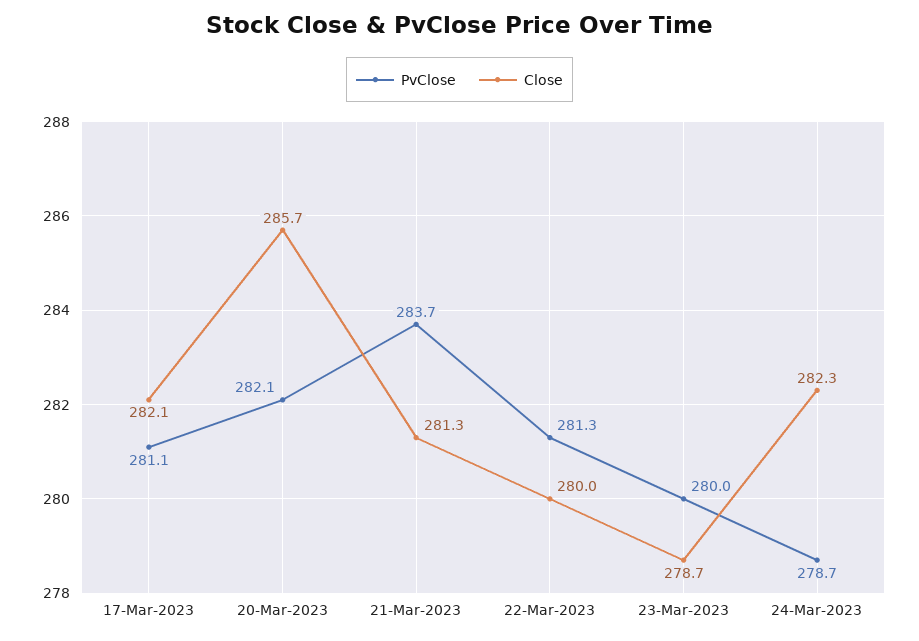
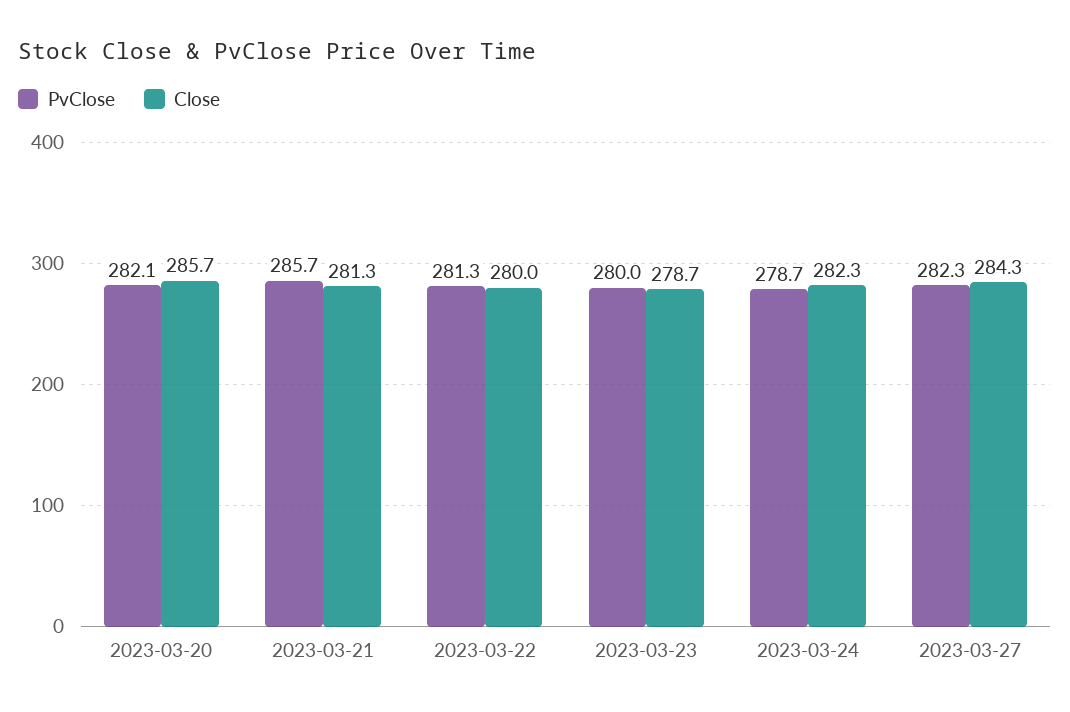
PvClose, 17-Mar-2023: 281.1 -> none
Close, 17-Mar-2023: 282.1 -> none
PvClose, 21-Mar-2023: 283.7 -> 285.7
PvClose, 2023-03-27: none -> 282.3
Close, 2023-03-27: none -> 284.3

